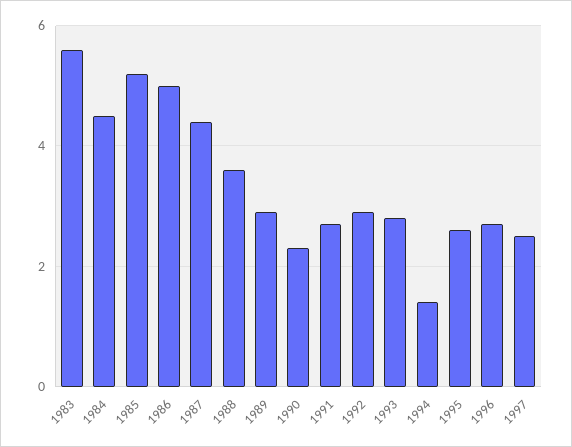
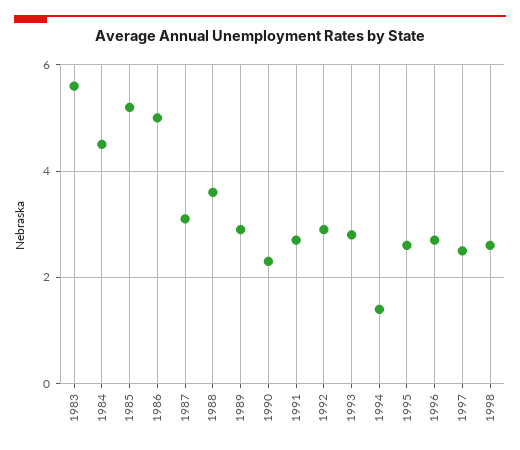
1987: 4.5 -> 3
1998: none -> 2.5

